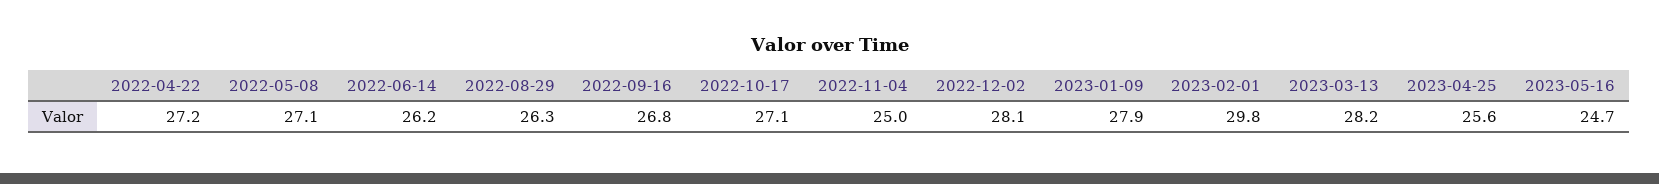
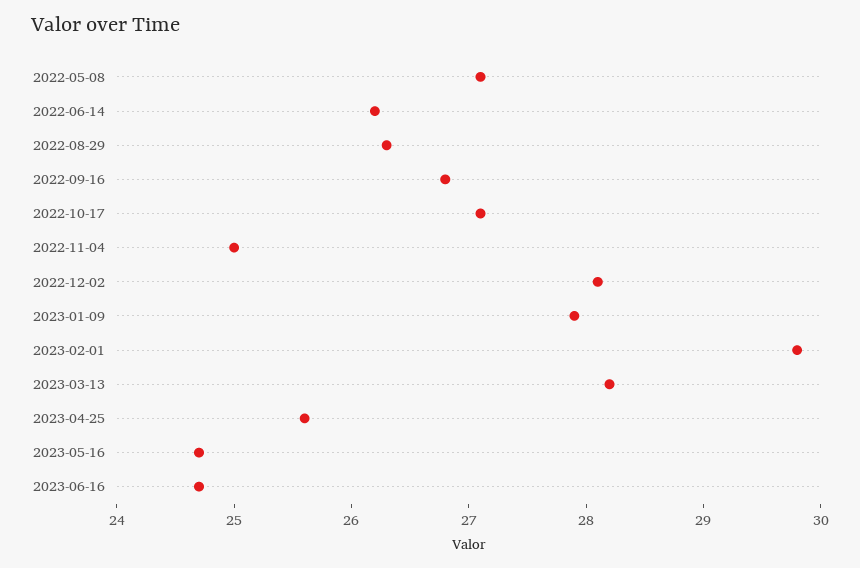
2022-04-22: 27.2 -> none
2023-06-16: none -> 24.7

